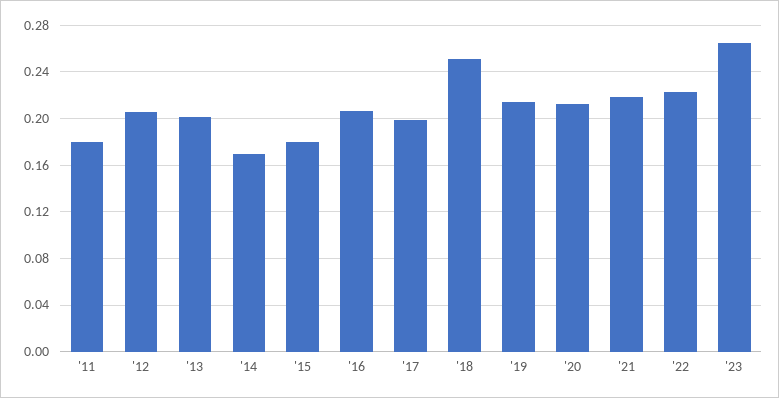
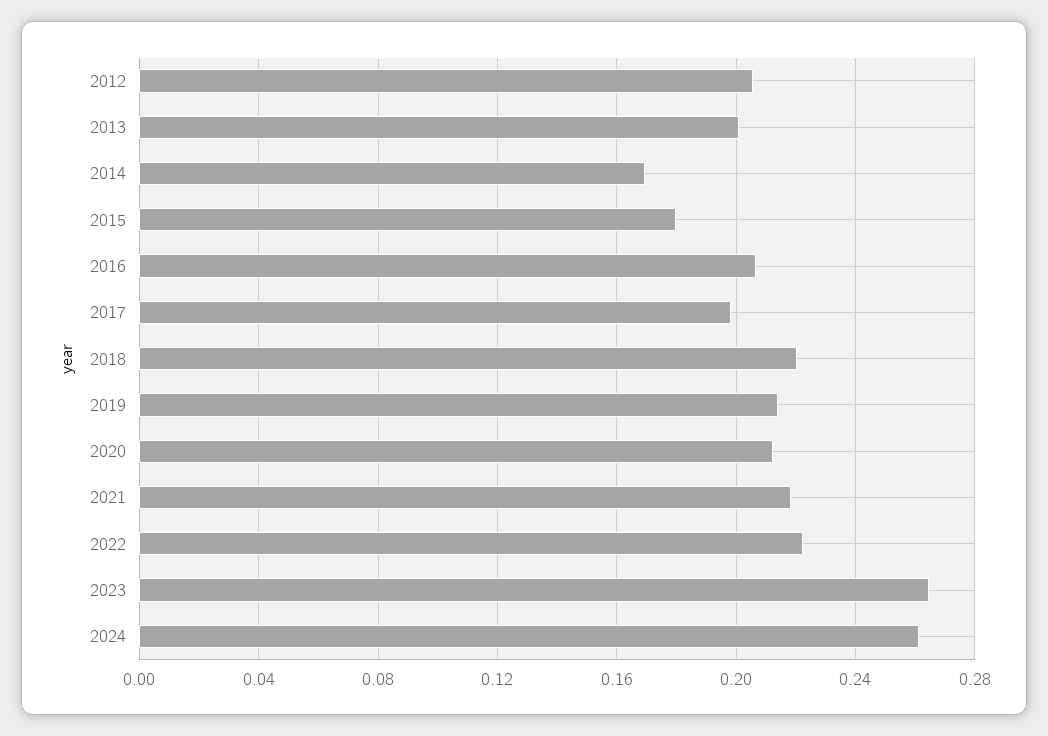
'11: 0.18 -> none
'18: 0.25 -> 0.22
2024: none -> 0.26

